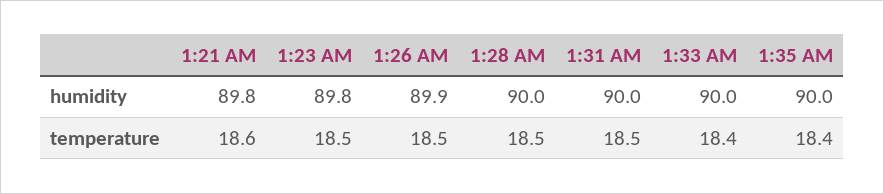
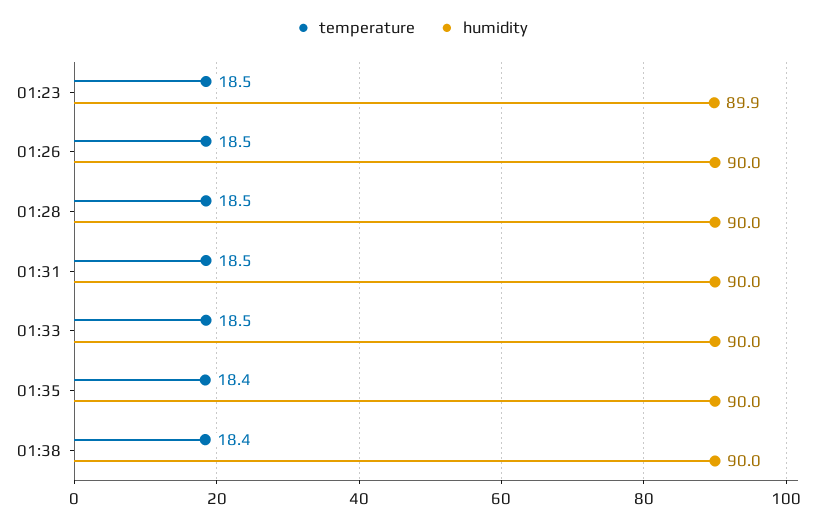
humidity, 1:21 AM: 89.8 -> none
humidity, 1:23 AM: 89.8 -> 89.9
humidity, 1:26 AM: 89.9 -> 90
temperature, 1:21 AM: 18.6 -> none
temperature, 1:33 AM: 18.4 -> 18.5
temperature, 01:38: none -> 18.4
humidity, 01:38: none -> 90

